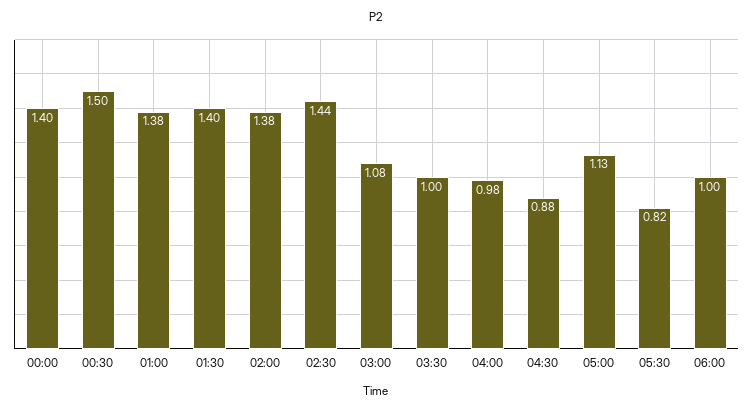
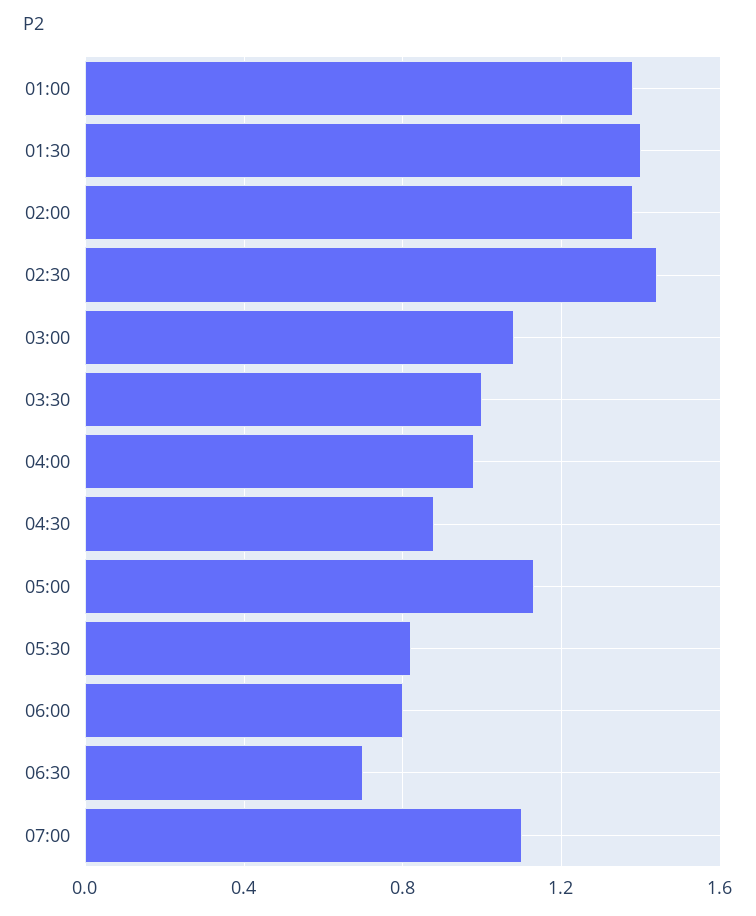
00:00: 1.4 -> none
00:30: 1.5 -> none
06:00: 1 -> 0.8
06:30: none -> 0.7
07:00: none -> 1.1

